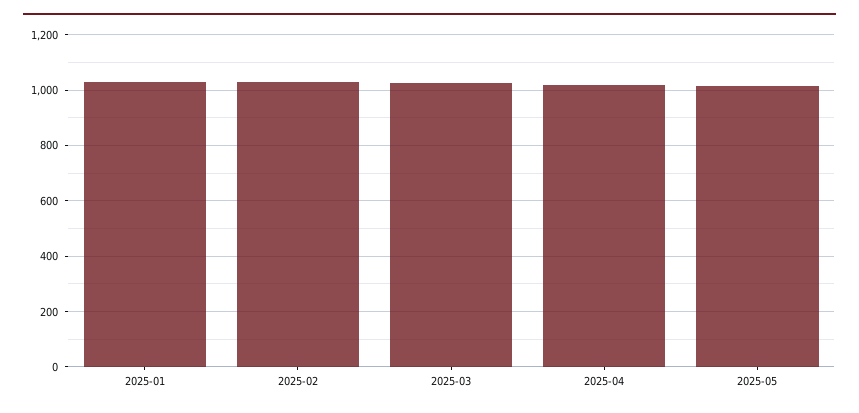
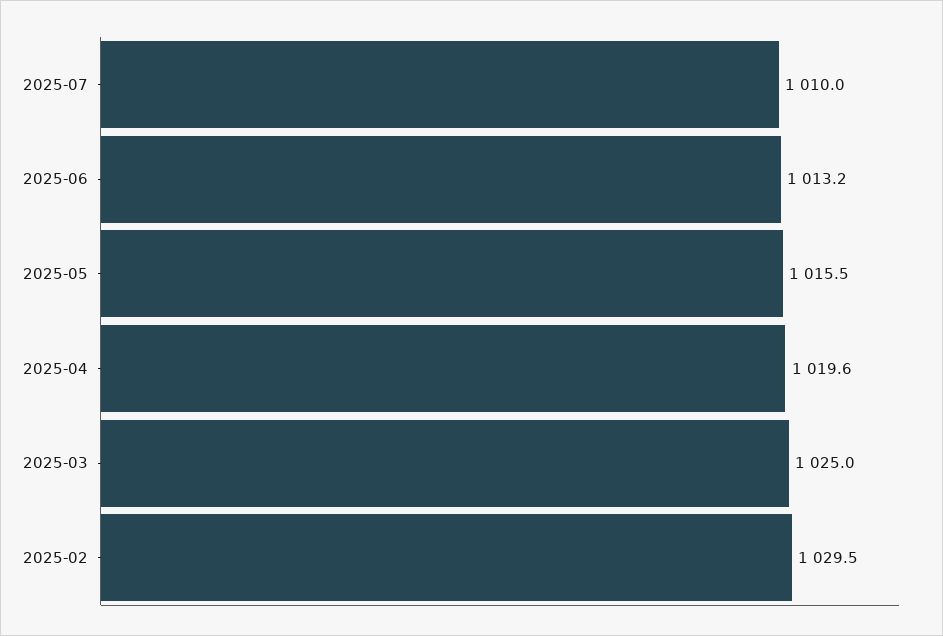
2025-01: 1025 -> none
2025-07: none -> 1010
2025-06: none -> 1013.2

